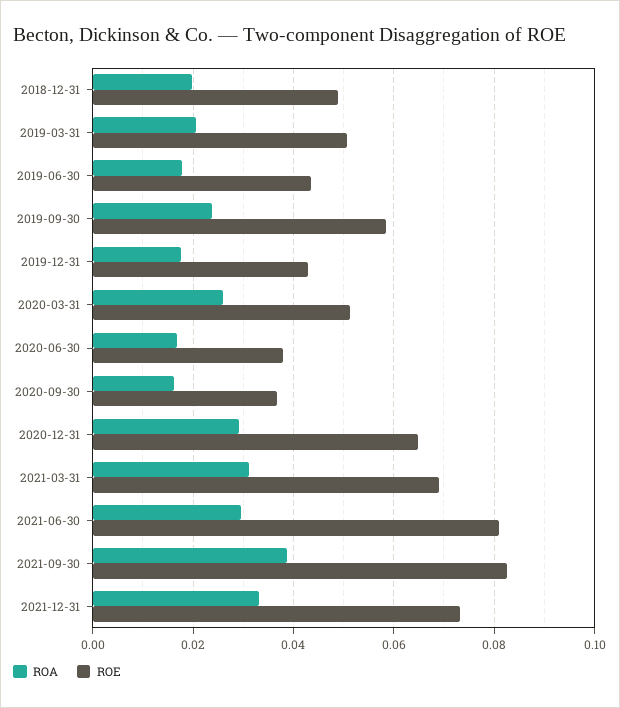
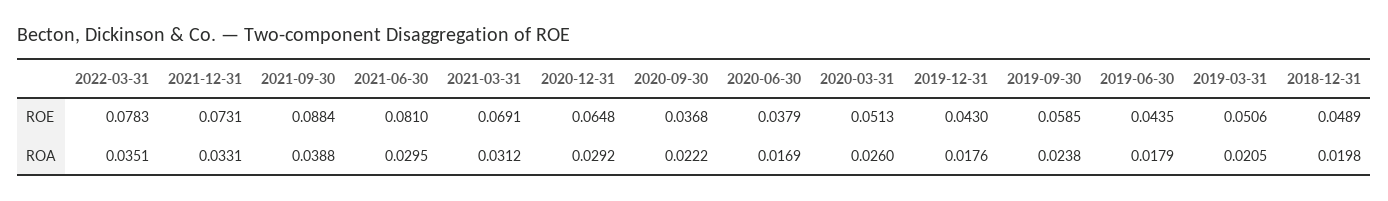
ROA, 2020-09-30: 0.016 -> 0.0222
ROE, 2021-09-30: 0.082 -> 0.0884
ROE, 2022-03-31: none -> 0.0783
ROA, 2022-03-31: none -> 0.0351

